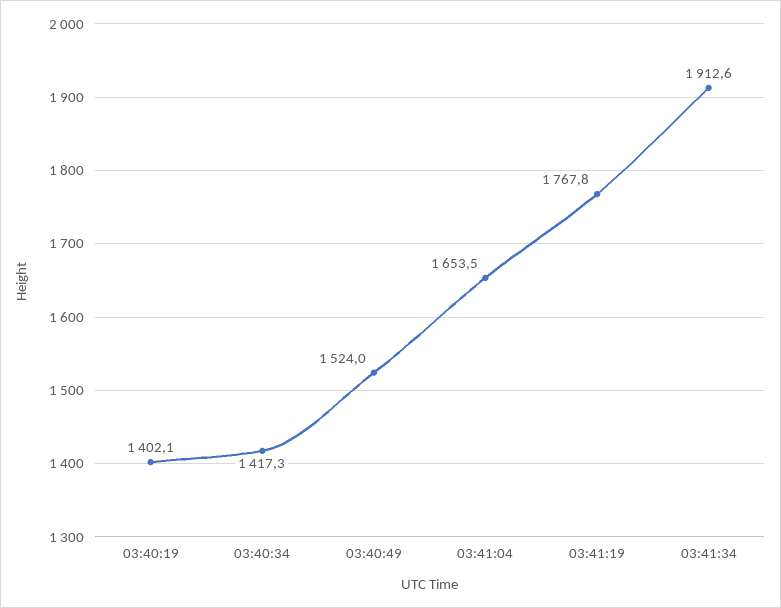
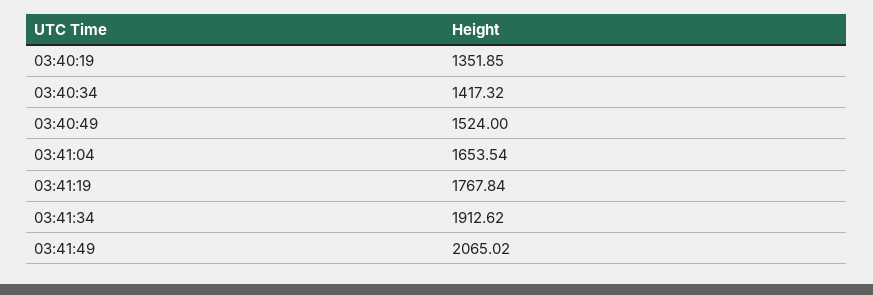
03:40:19: 1402.1 -> 1351.85
03:41:49: none -> 2065.02

